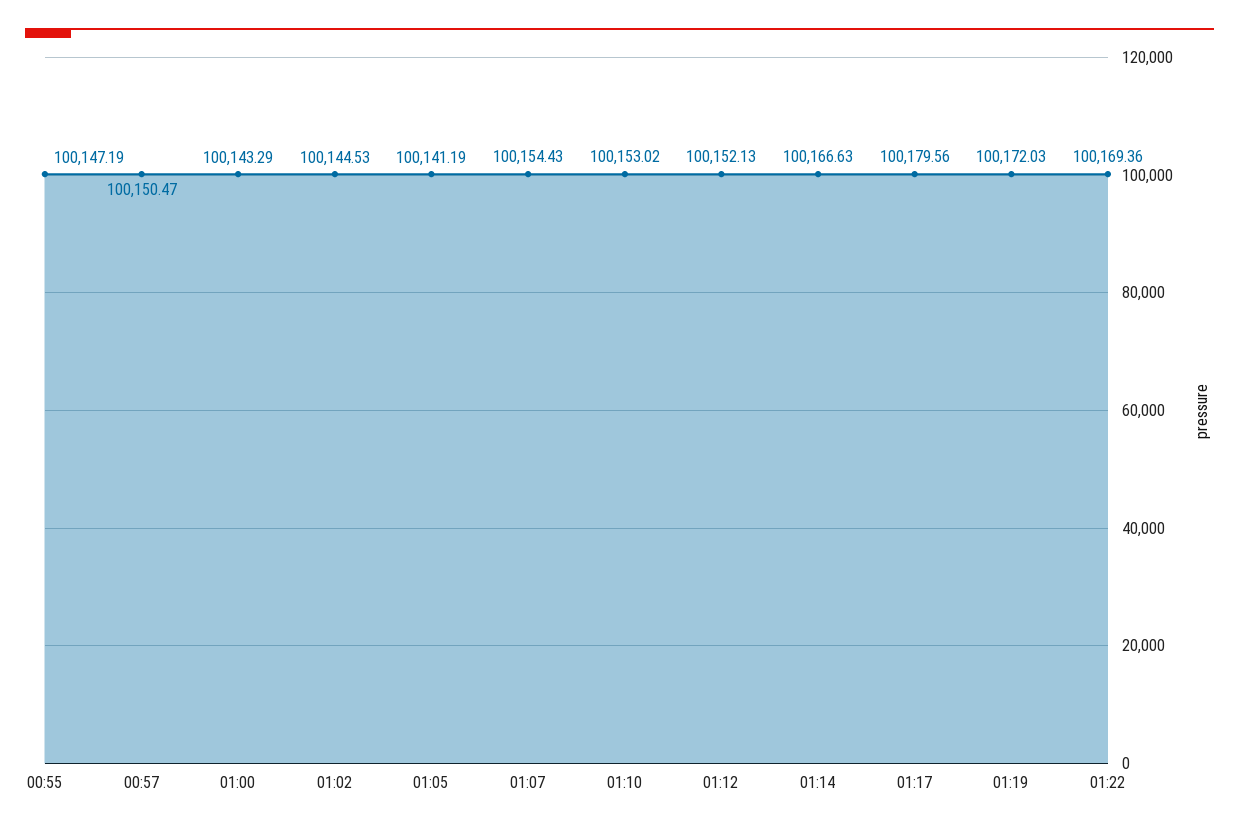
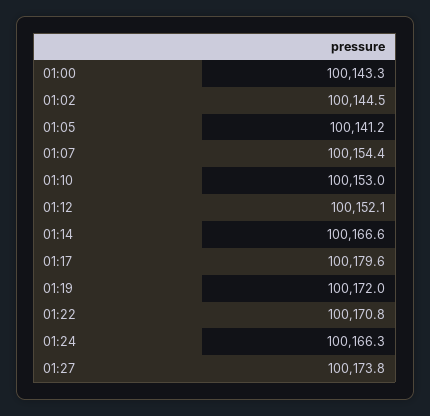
00:55: 100147.19 -> none
00:57: 100150.47 -> none
01:22: 100169.36 -> 100170.8
01:24: none -> 100166.3
01:27: none -> 100173.8

